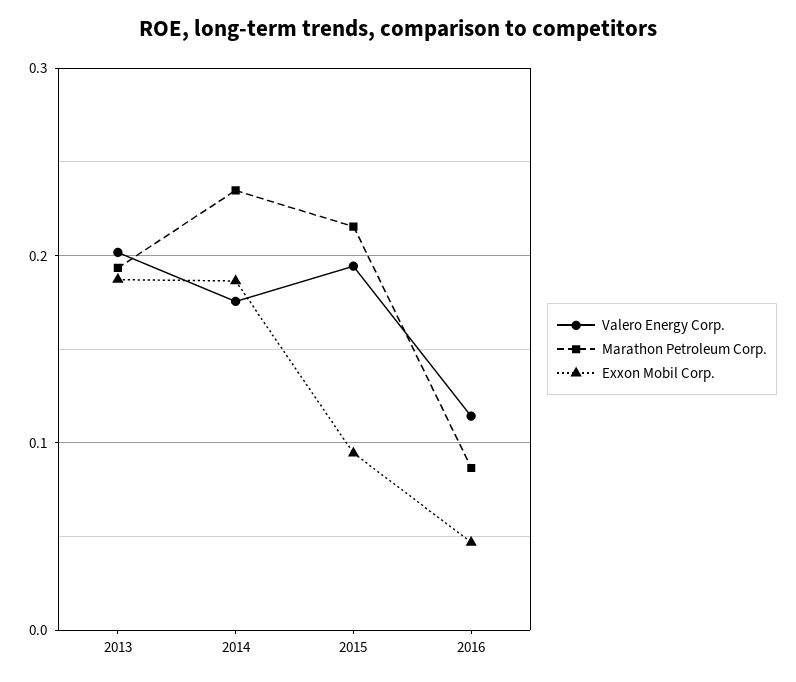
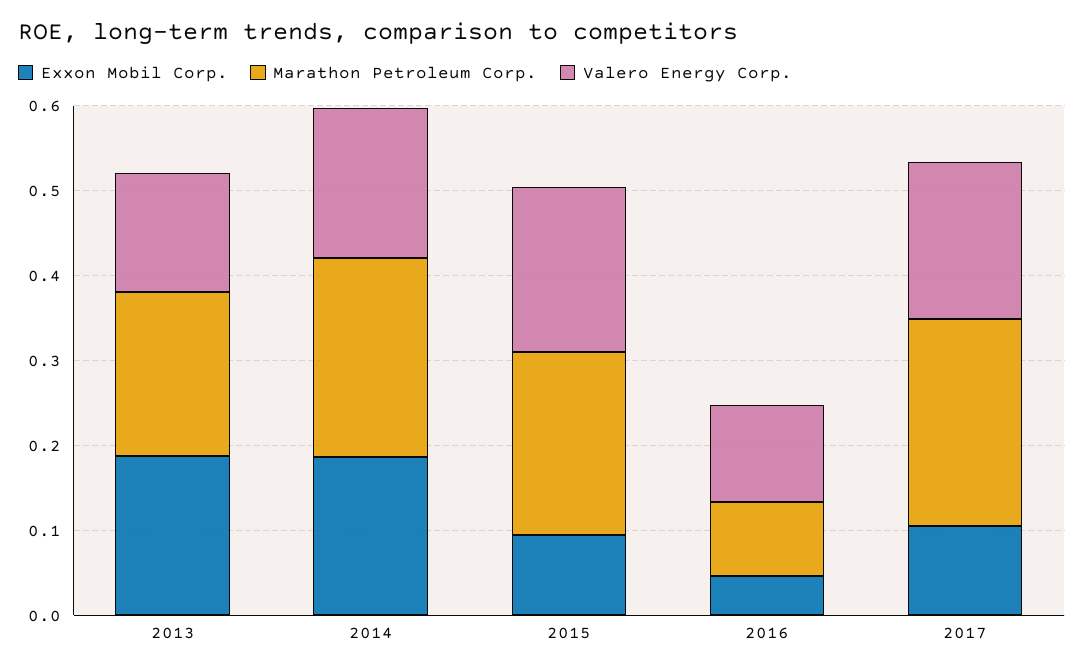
Valero Energy Corp., 2013: 0.2 -> 0.14
Exxon Mobil Corp., 2017: none -> 0.1
Marathon Petroleum Corp., 2017: none -> 0.24
Valero Energy Corp., 2017: none -> 0.18

